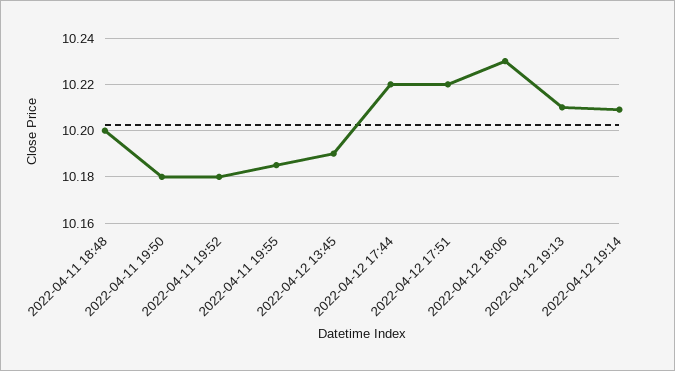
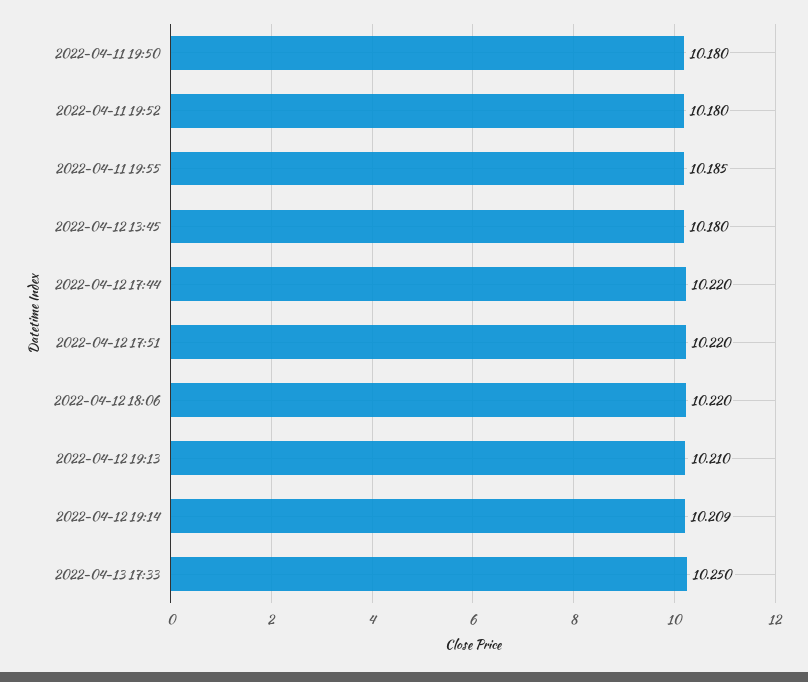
2022-04-11 18:48: 10.2 -> none
2022-04-12 13:45: 10.19 -> 10.18
2022-04-12 18:06: 10.23 -> 10.22
2022-04-13 17:33: none -> 10.25

